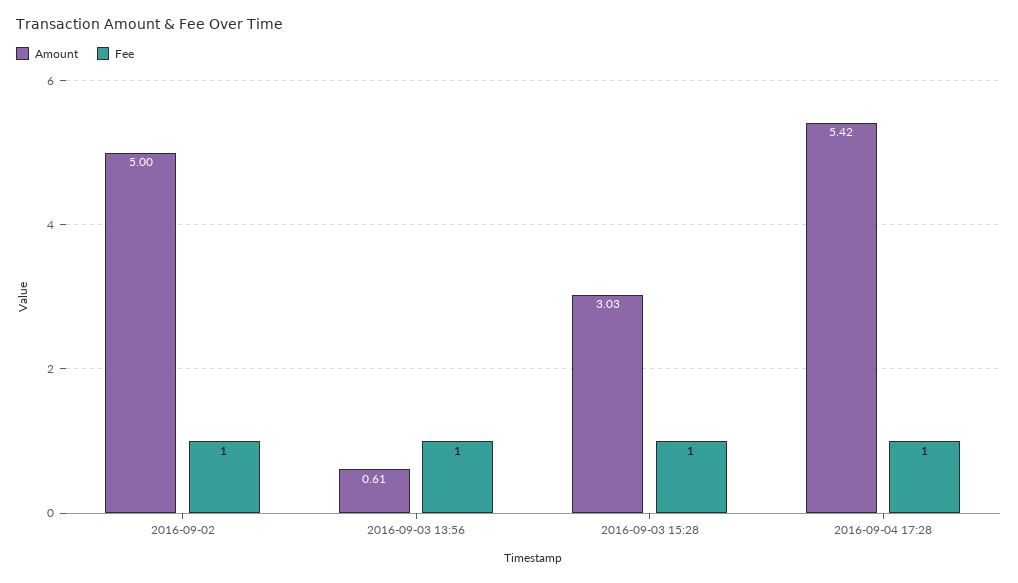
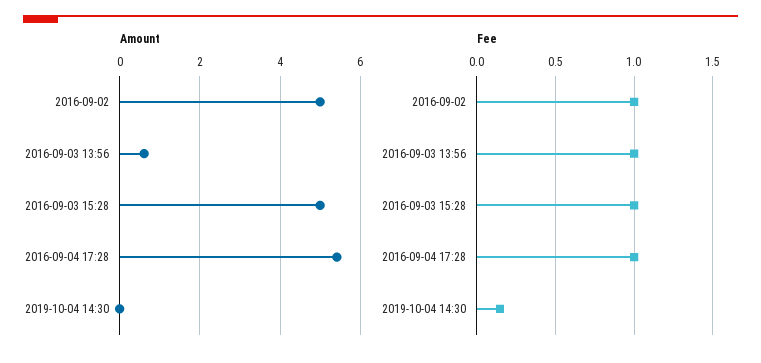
Amount, 2016-09-03 15:28: 3.03 -> 5
Amount, 2019-10-04 14:30: none -> 0
Fee, 2019-10-04 14:30: none -> 0.15

